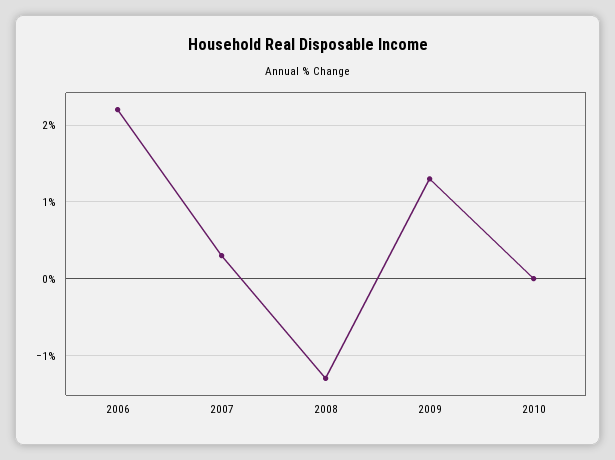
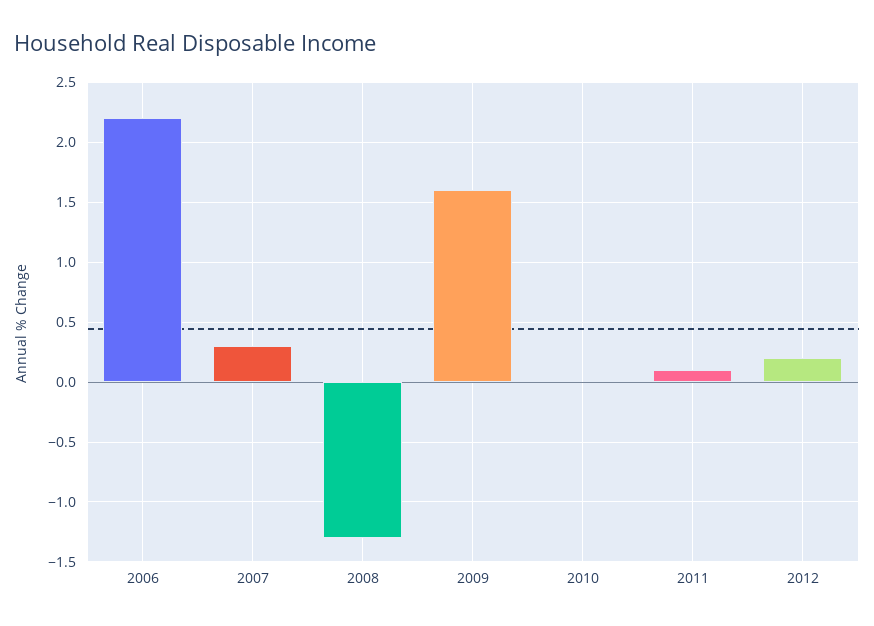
2009: 1.3 -> 1.6
2011: none -> 0.1
2012: none -> 0.2

